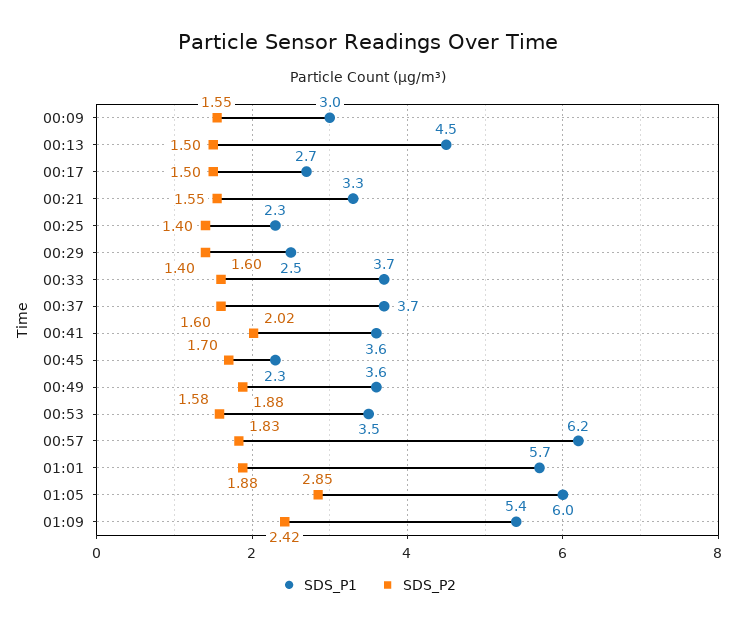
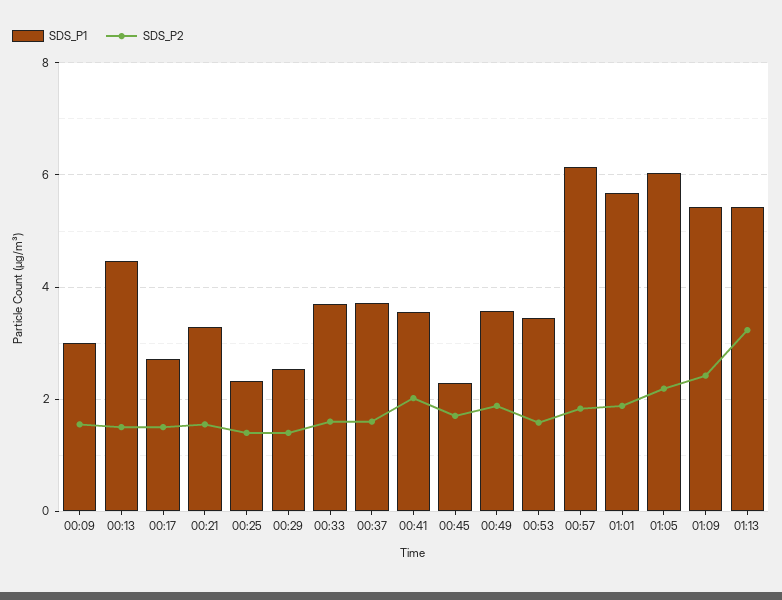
SDS_P2, 01:05: 2.85 -> 2.2
SDS_P1, 01:13: none -> 5.4
SDS_P2, 01:13: none -> 3.2

